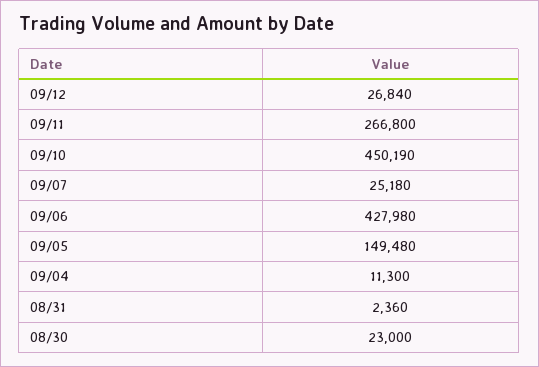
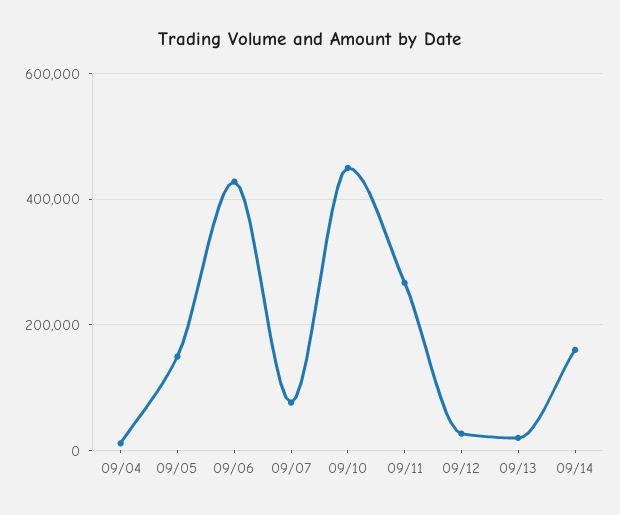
09/07: 25180 -> 80000
08/31: 2360 -> none
08/30: 23000 -> none
09/13: none -> 20000
09/14: none -> 160000

